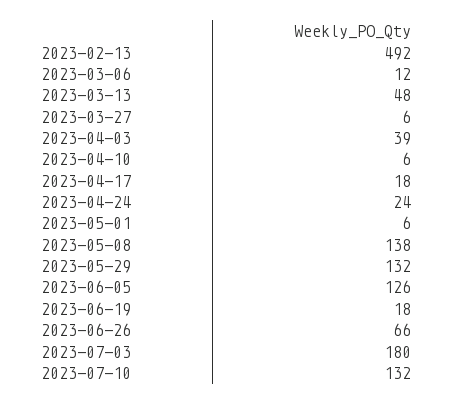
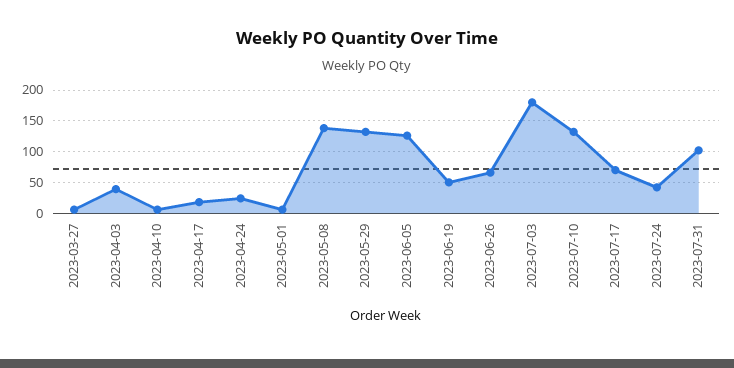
2023-02-13: 492 -> none
2023-03-06: 12 -> none
2023-03-13: 48 -> none
2023-06-19: 18 -> 50
2023-07-17: none -> 70
2023-07-24: none -> 40
2023-07-31: none -> 100

